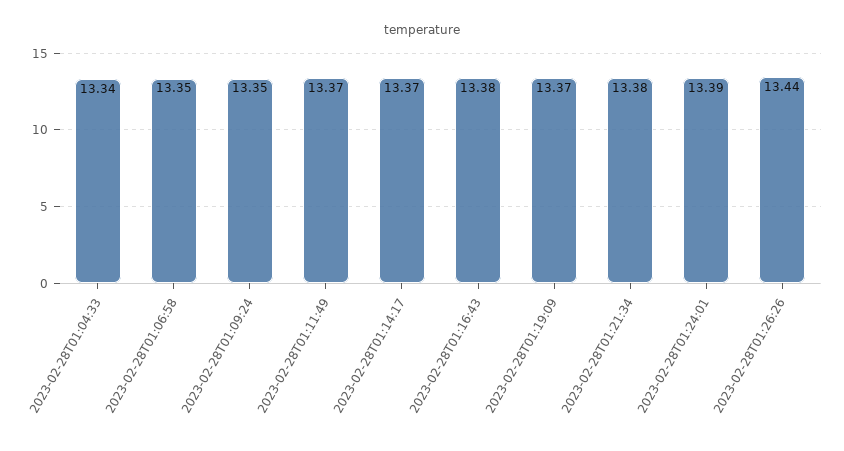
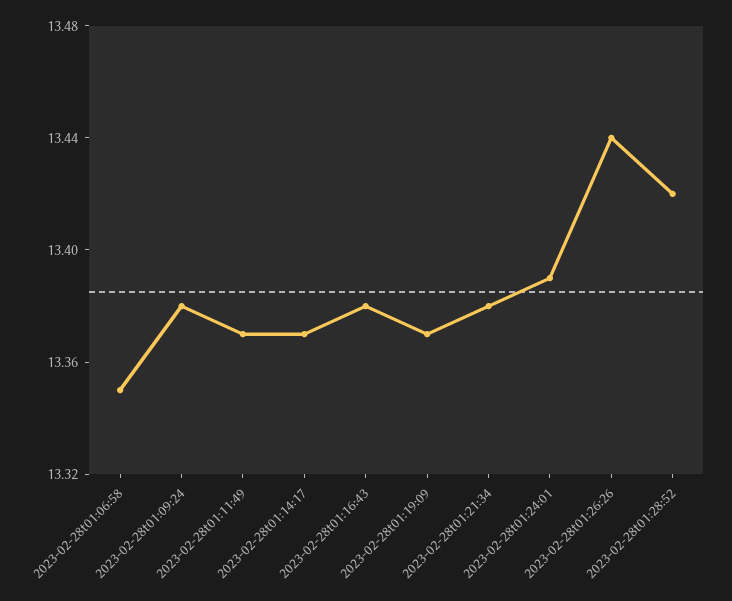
2023-02-28T01:04:33: 13.34 -> none
2023-02-28T01:09:24: 13.35 -> 13.38
2023-02-28t01:28:52: none -> 13.42

